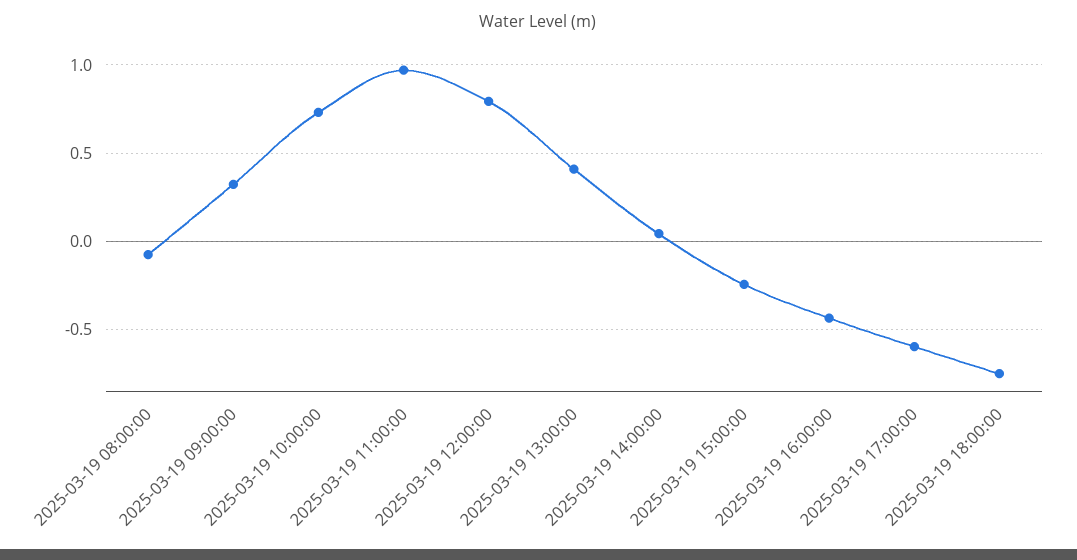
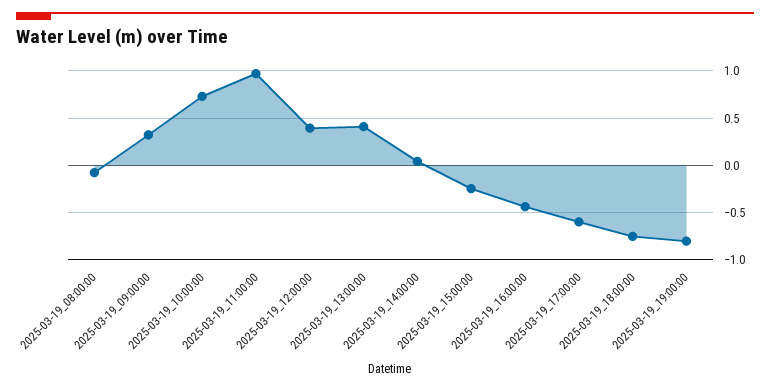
2025-03-19 12:00:00: 0.8 -> 0.4
2025-03-19_19:00:00: none -> -0.8

